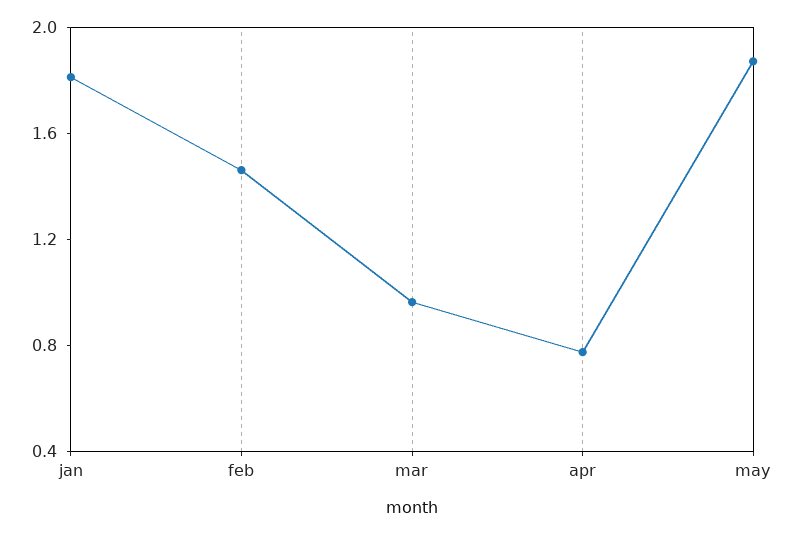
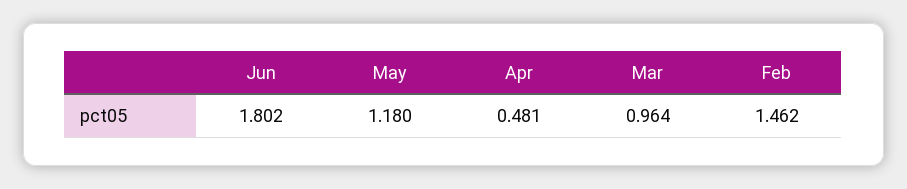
jan: 1.8 -> none
apr: 0.8 -> 0.481
may: 1.9 -> 1.18
Jun: none -> 1.802

